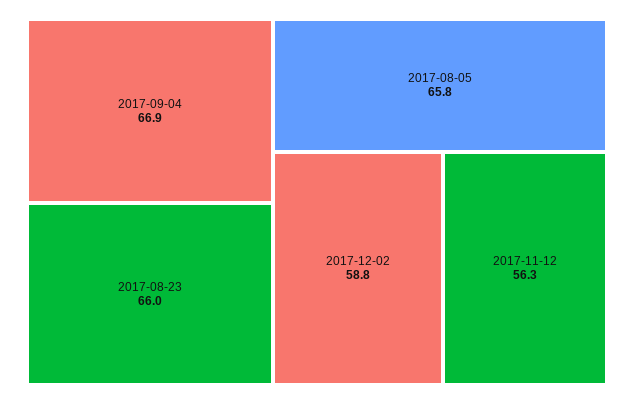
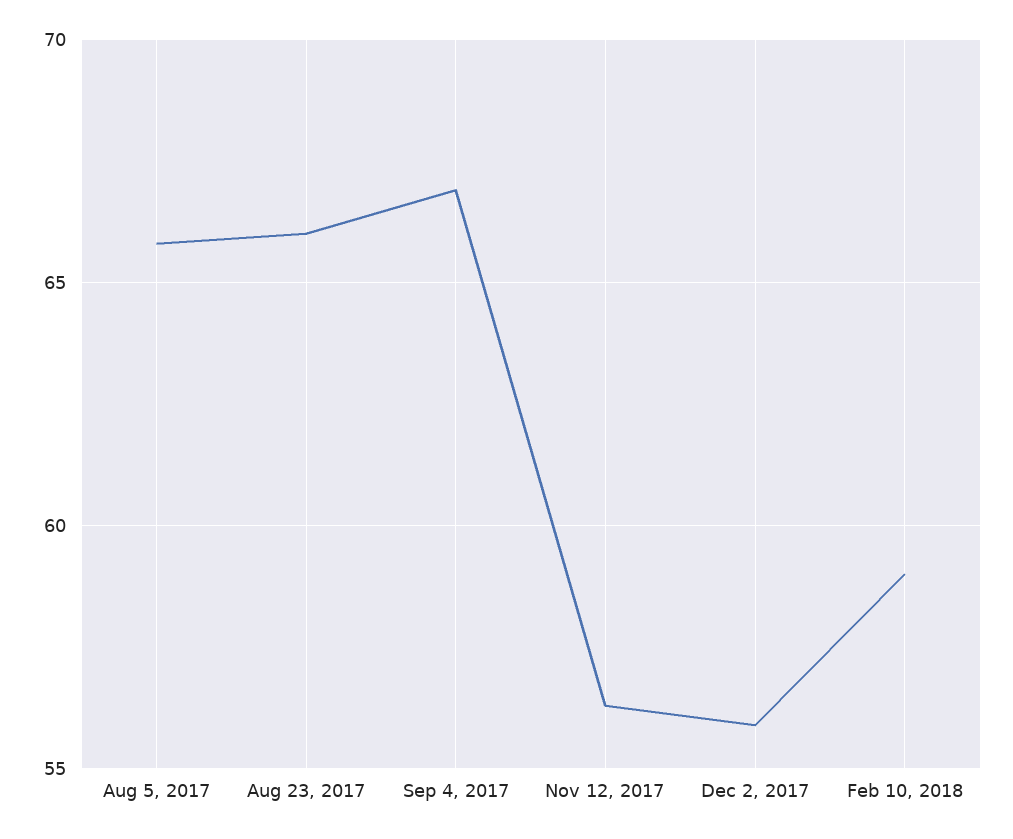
2017-12-02: 58.8 -> 56
Feb 10, 2018: none -> 59

